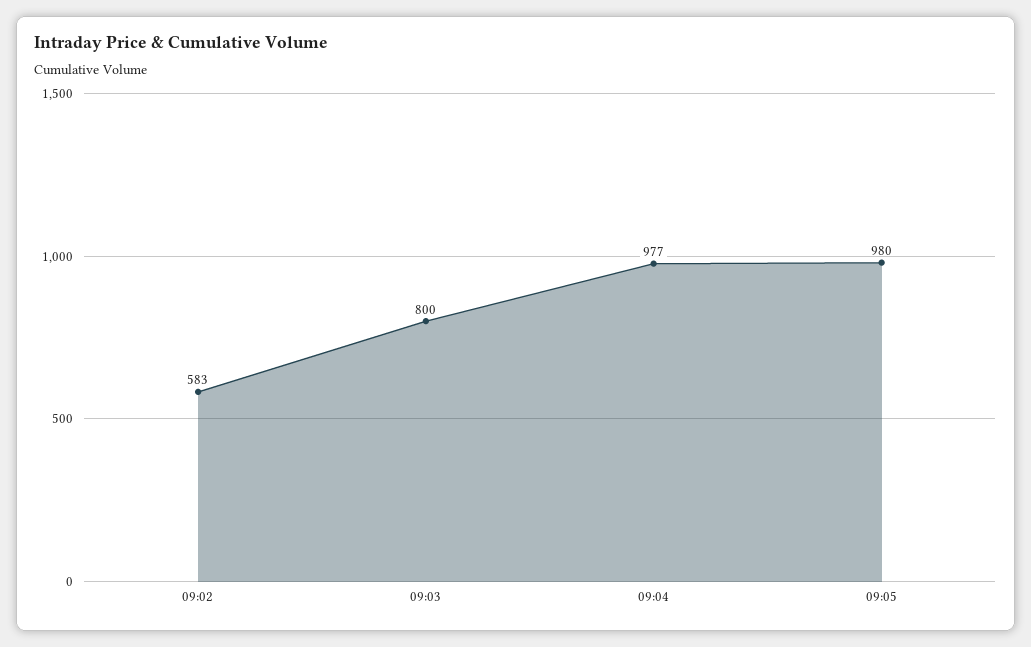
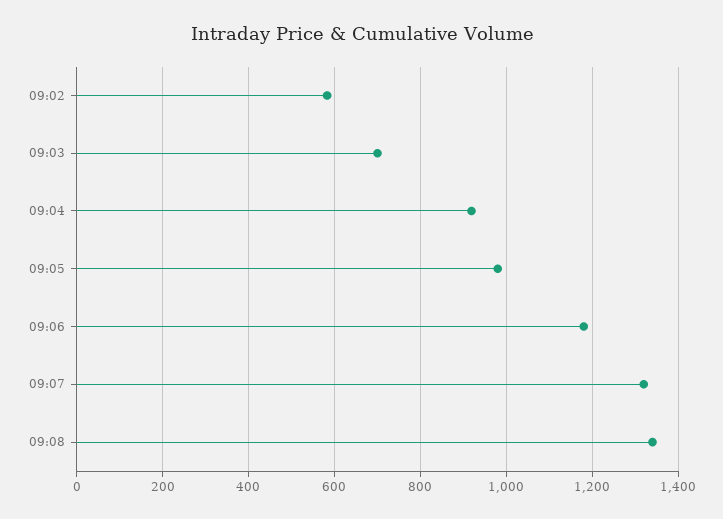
09:03: 800 -> 700
09:04: 977 -> 920
09:06: none -> 1180
09:07: none -> 1320
09:08: none -> 1340

